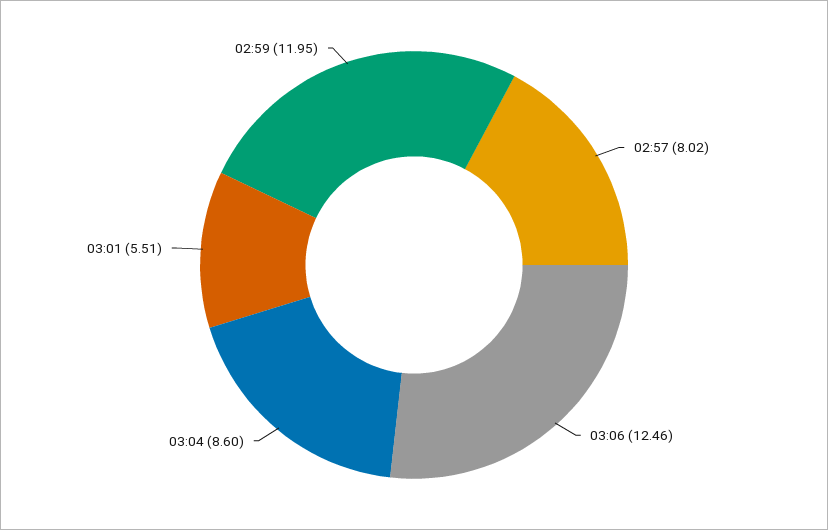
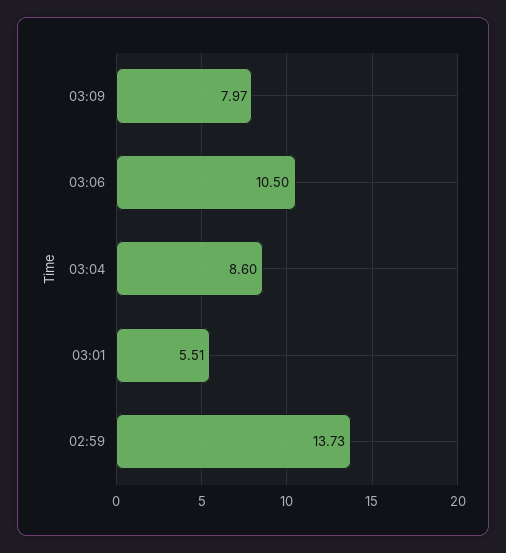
02:57: 8.02 -> none
03:06: 12.46 -> 10.5
02:59: 11.95 -> 13.73
03:09: none -> 7.97

